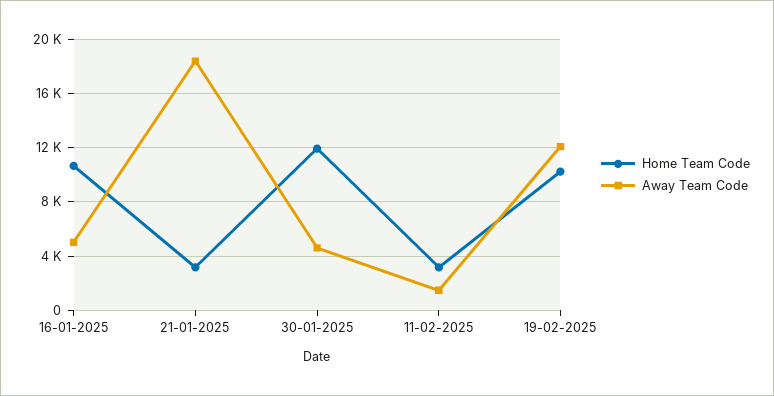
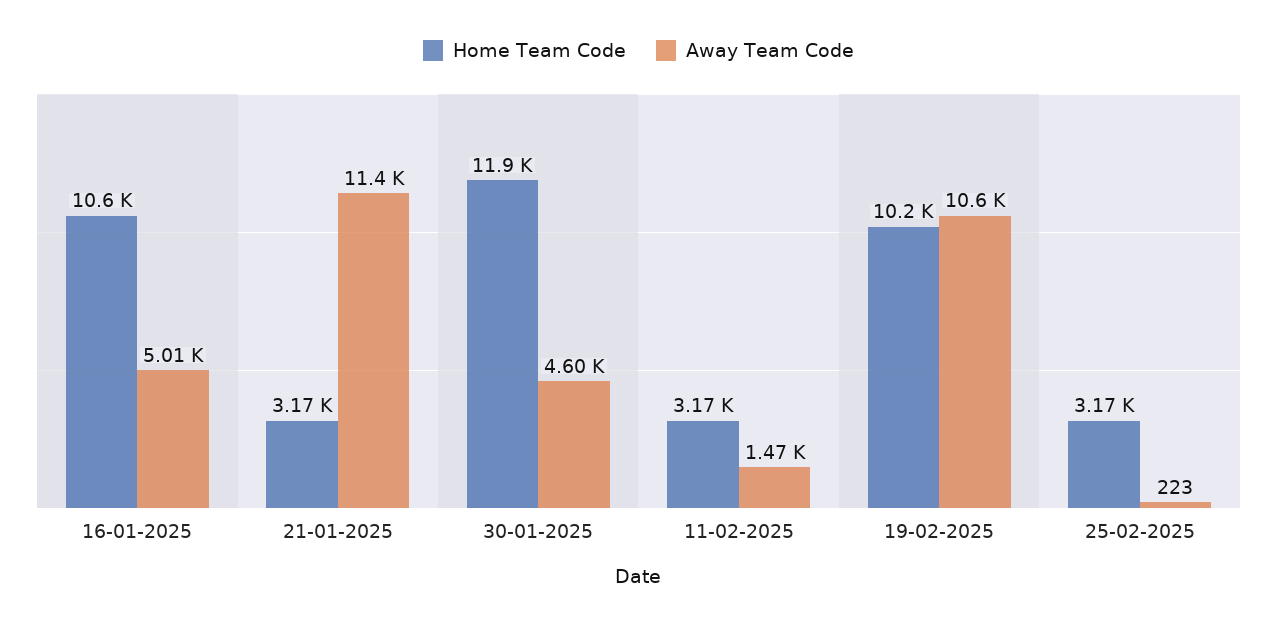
Away Team Code, 21-01-2025: 18500 -> 11400
Away Team Code, 19-02-2025: 12000 -> 10600
Home Team Code, 25-02-2025: none -> 3170
Away Team Code, 25-02-2025: none -> 223

